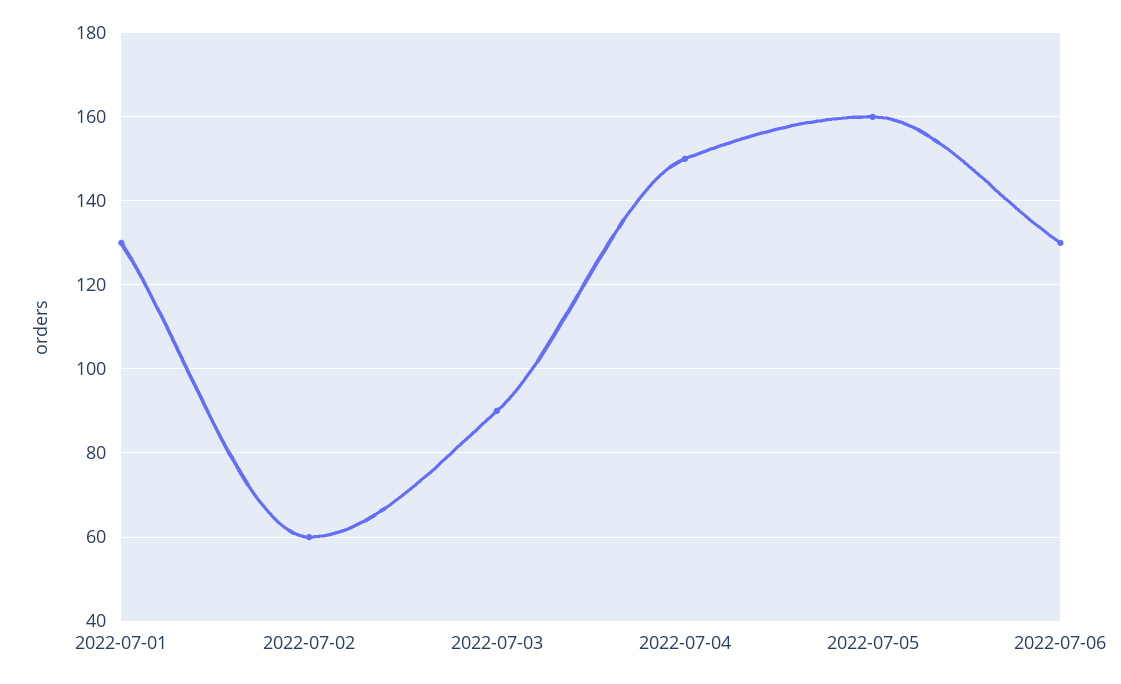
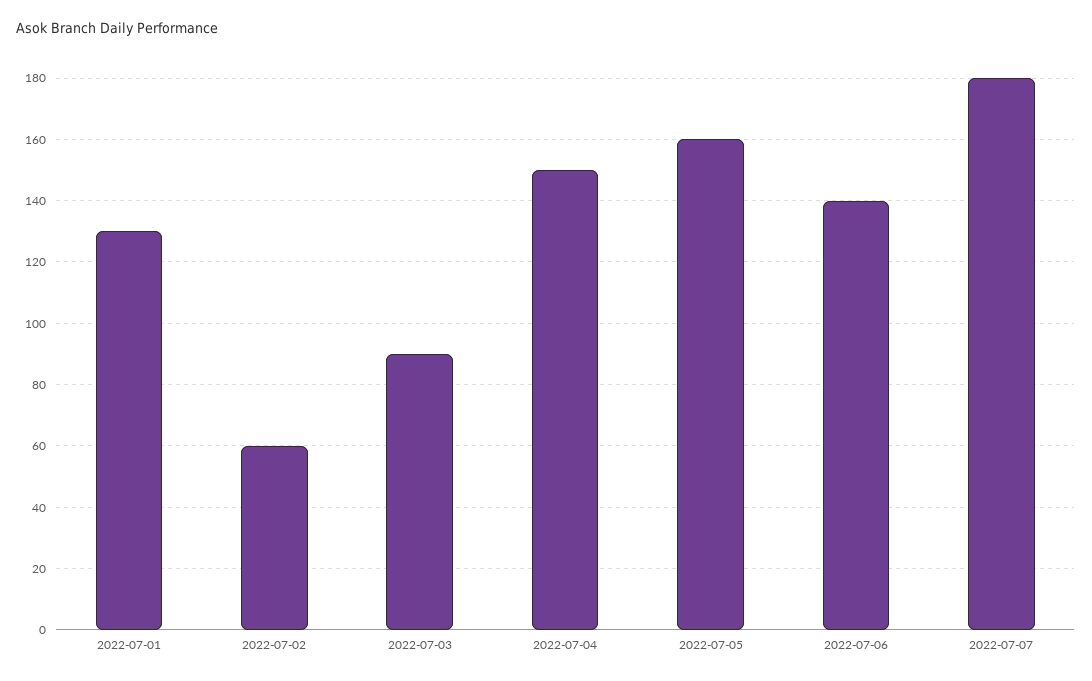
2022-07-06: 130 -> 140
2022-07-07: none -> 180

